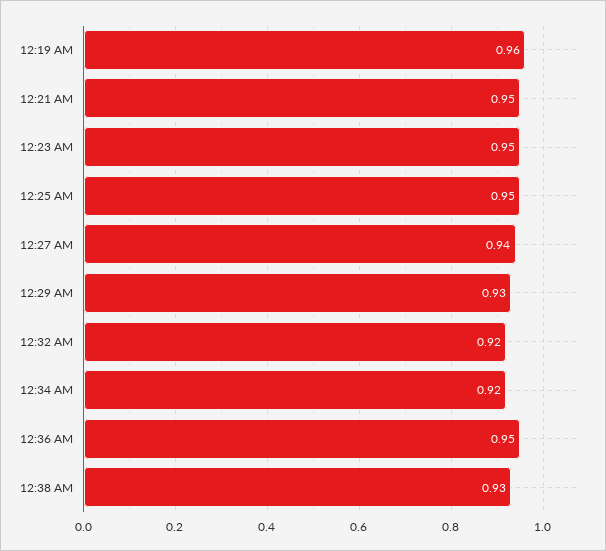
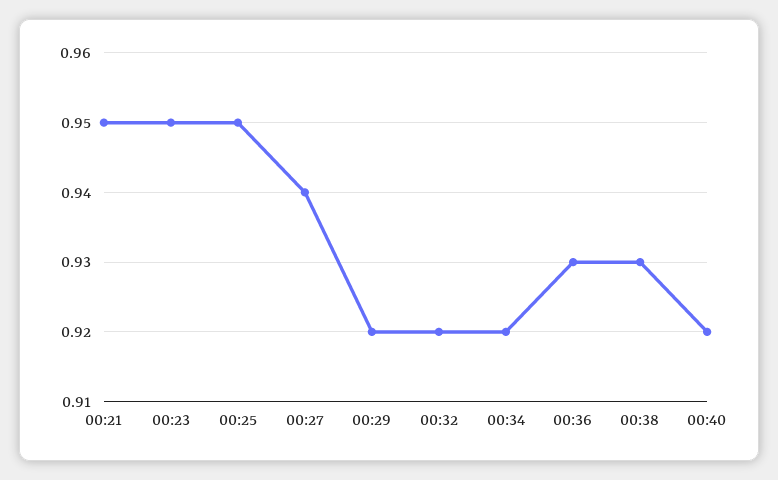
12:19 AM: 0.96 -> none
12:29 AM: 0.93 -> 0.92
12:36 AM: 0.95 -> 0.93
00:40: none -> 0.92

